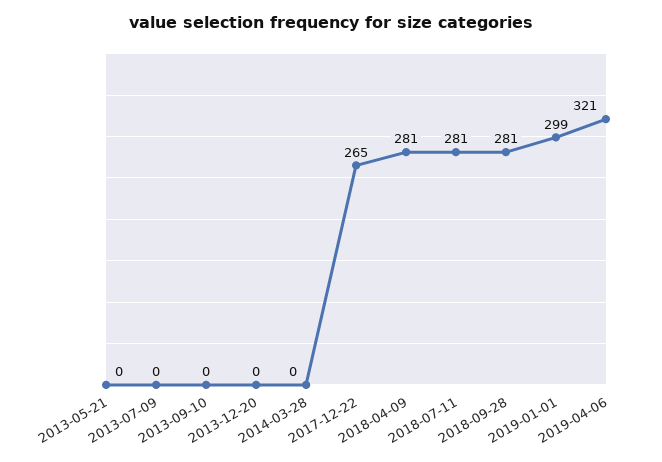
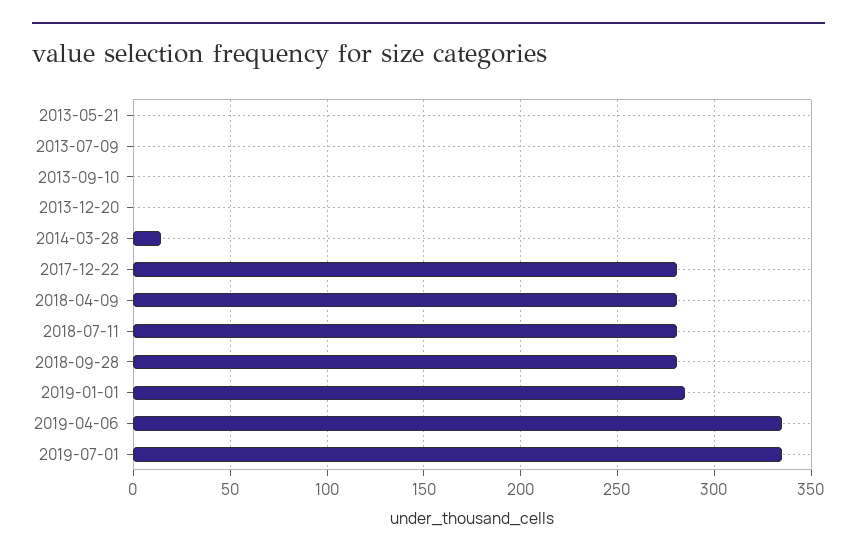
2014-03-28: 0 -> 15
2017-12-22: 265 -> 280
2019-01-01: 299 -> 285
2019-04-06: 321 -> 335
2019-07-01: none -> 335

